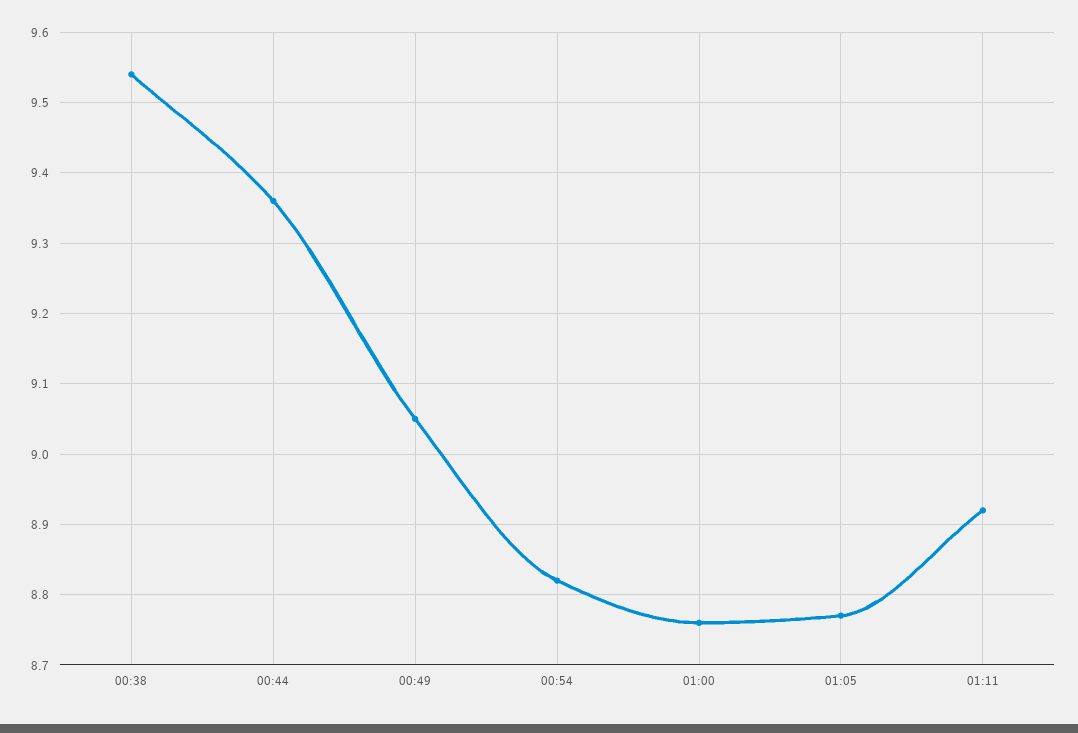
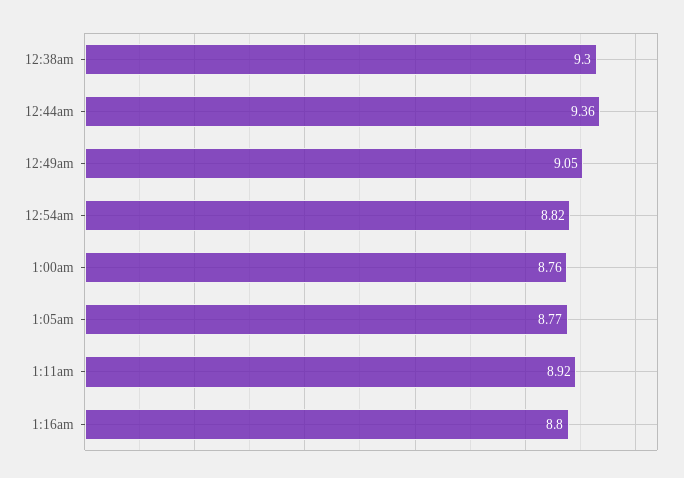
00:38: 9.54 -> 9.3
1:16am: none -> 8.8

